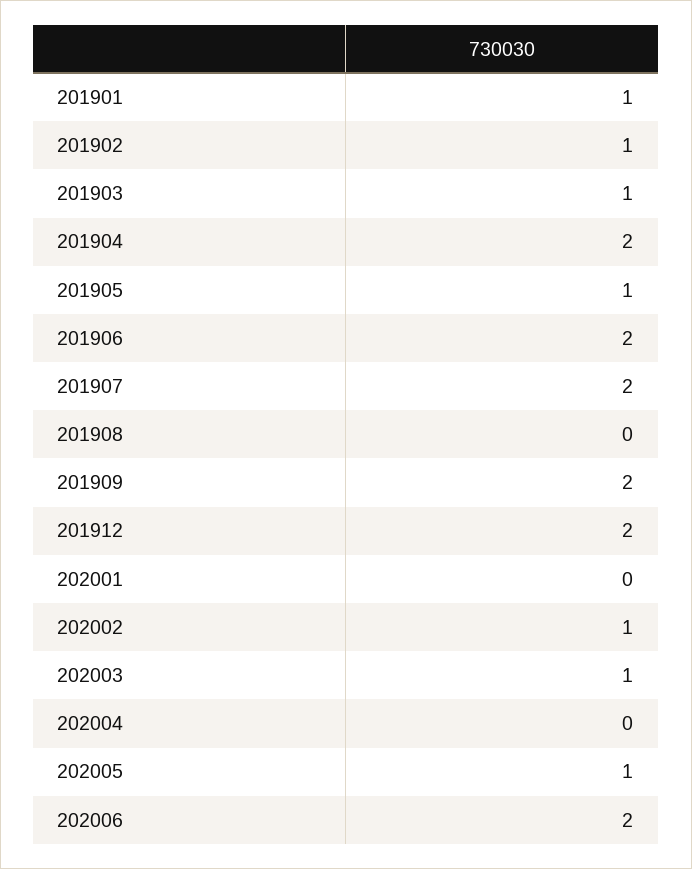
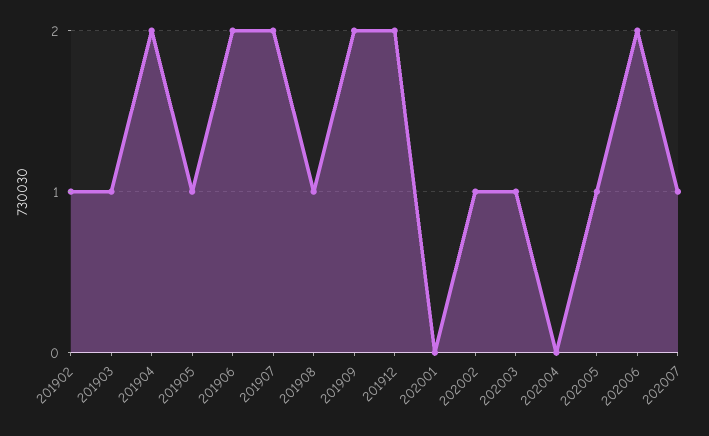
201901: 1 -> none
201908: 0 -> 1
202007: none -> 1

